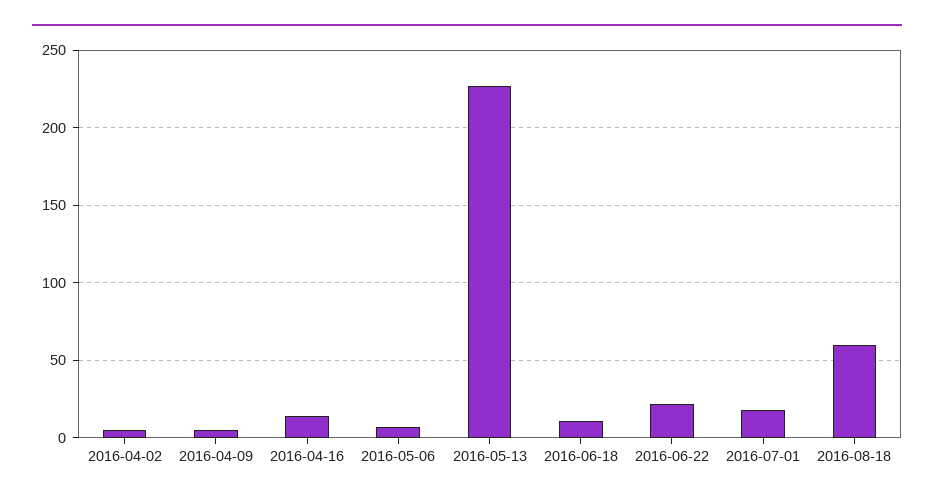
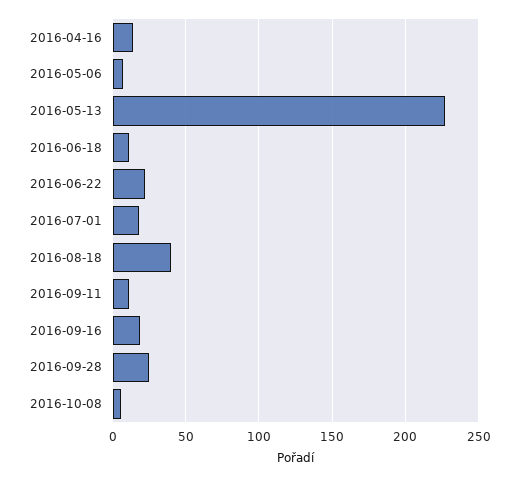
2016-04-02: 5 -> none
2016-04-09: 5 -> none
2016-08-18: 60 -> 40
2016-09-11: none -> 10
2016-09-16: none -> 20
2016-09-28: none -> 25
2016-10-08: none -> 5

